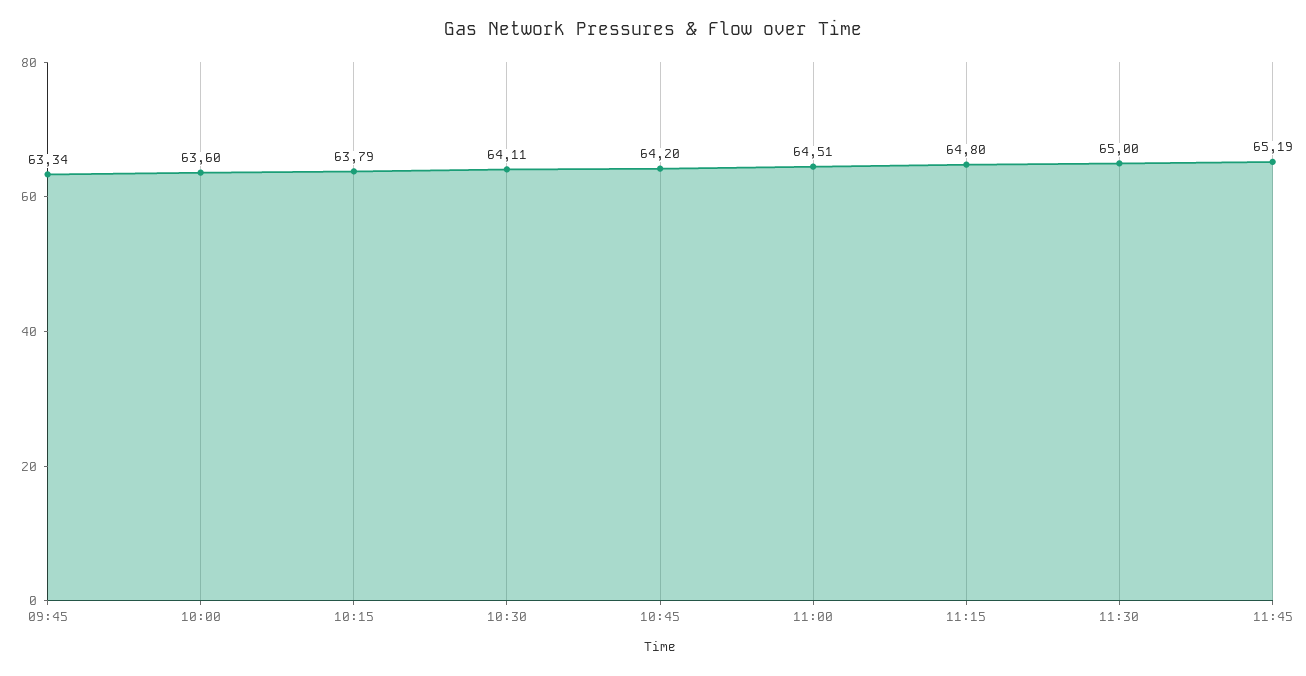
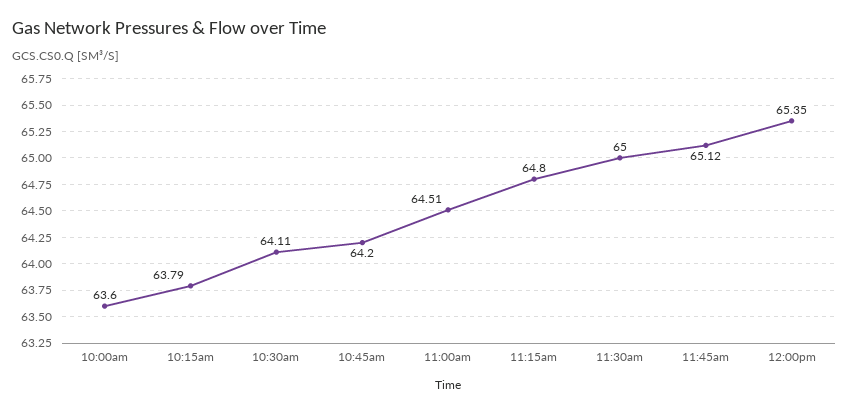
09:45: 63.34 -> none
11:45: 65.19 -> 65.12
12:00pm: none -> 65.35

